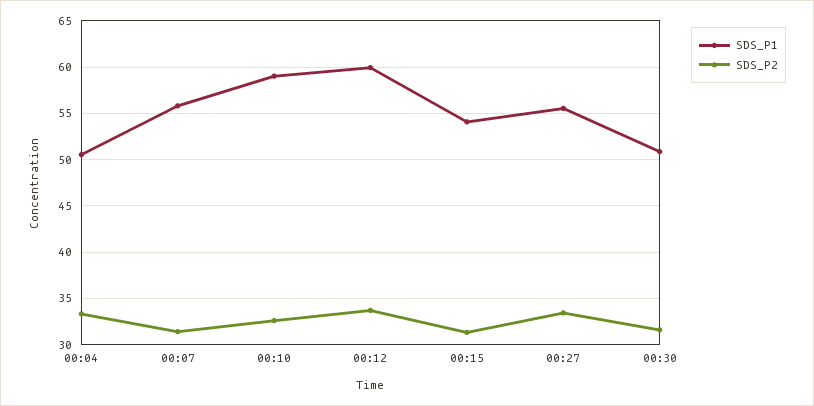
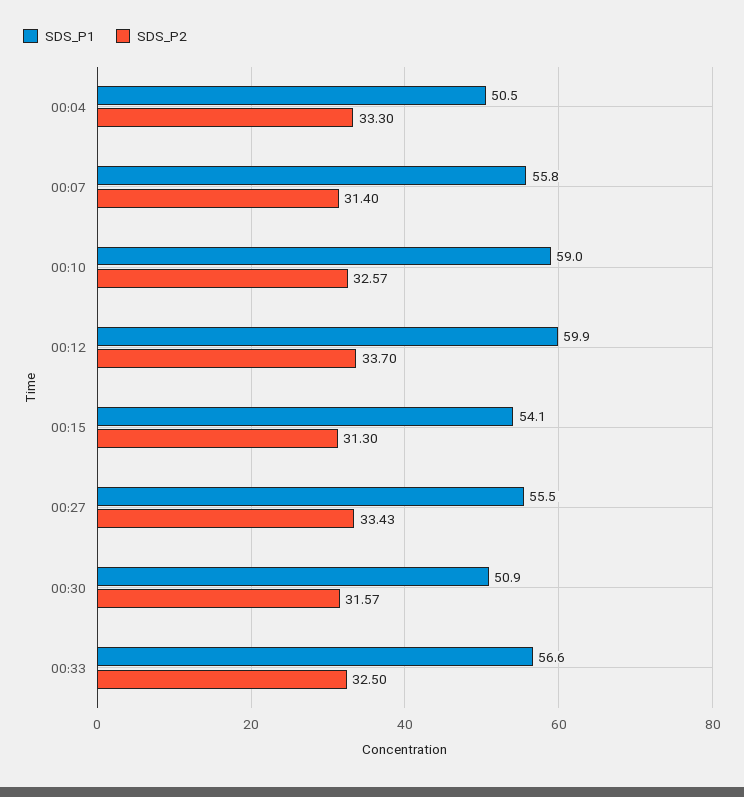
SDS_P1, 00:33: none -> 56.6
SDS_P2, 00:33: none -> 32.5

